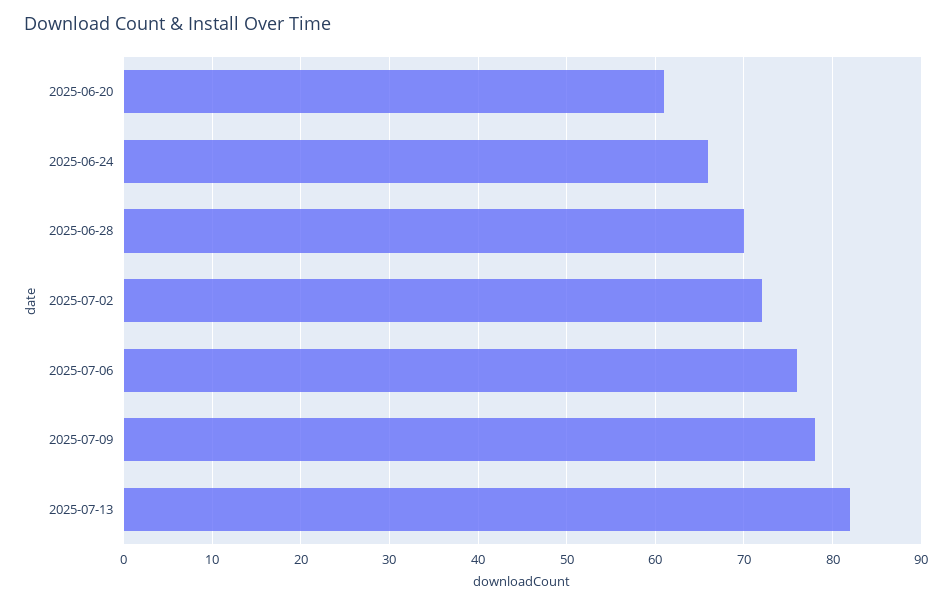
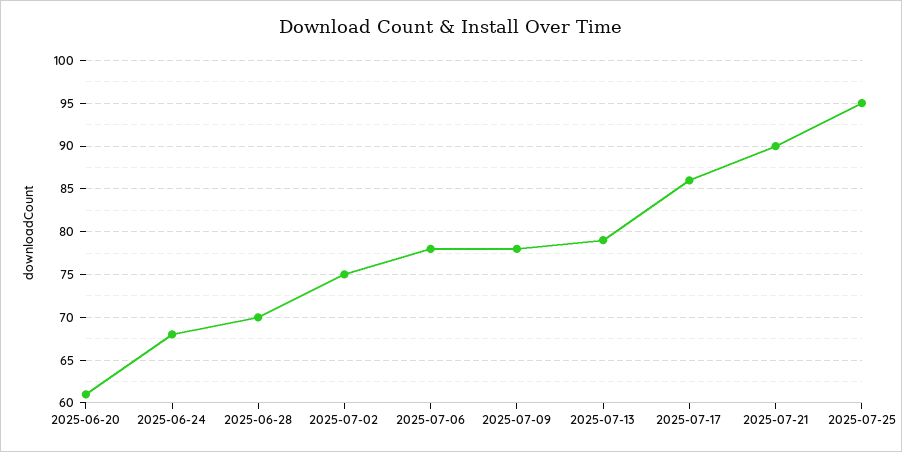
2025-06-24: 66 -> 68
2025-07-02: 72 -> 75
2025-07-06: 76 -> 78
2025-07-13: 82 -> 79
2025-07-17: none -> 86
2025-07-21: none -> 90
2025-07-25: none -> 95

